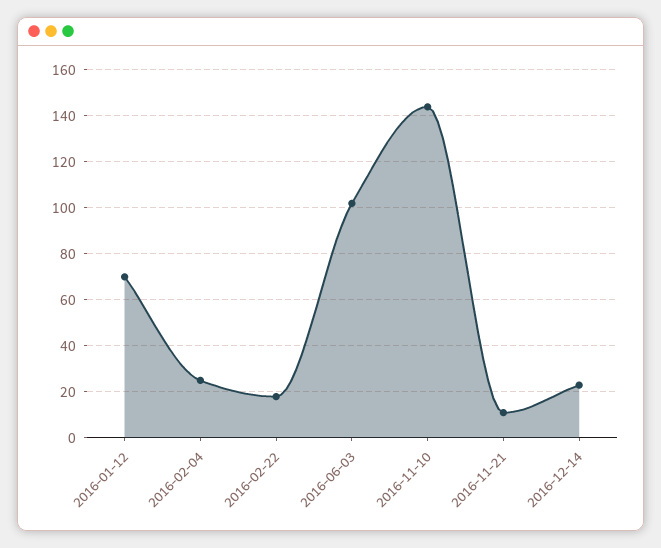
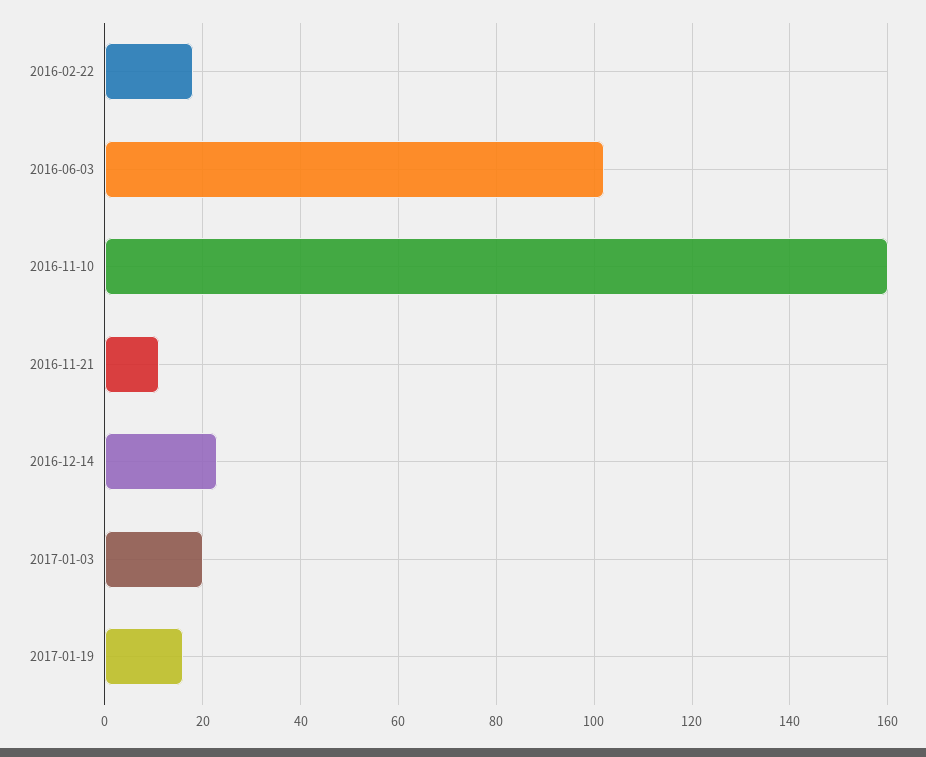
2016-01-12: 70 -> none
2016-02-04: 25 -> none
2016-11-10: 145 -> 160
2017-01-03: none -> 20
2017-01-19: none -> 15

